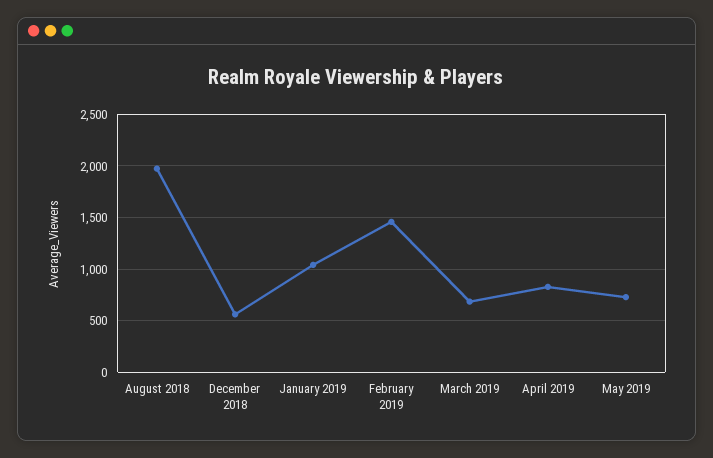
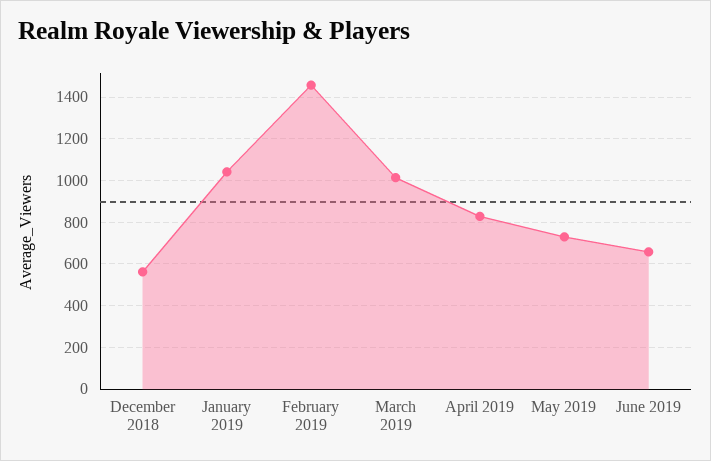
August 2018: 2000 -> none
March 2019: 700 -> 1000
June 2019: none -> 650

